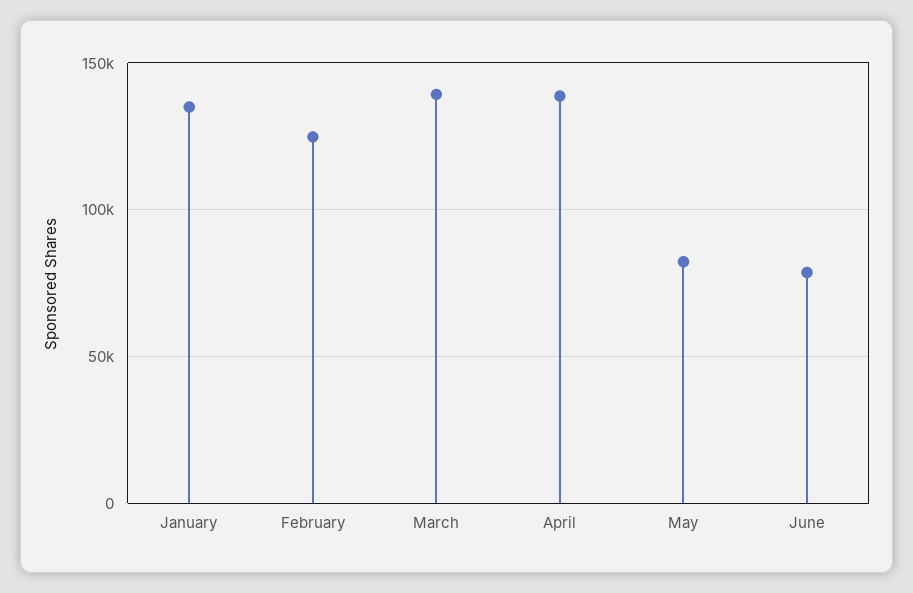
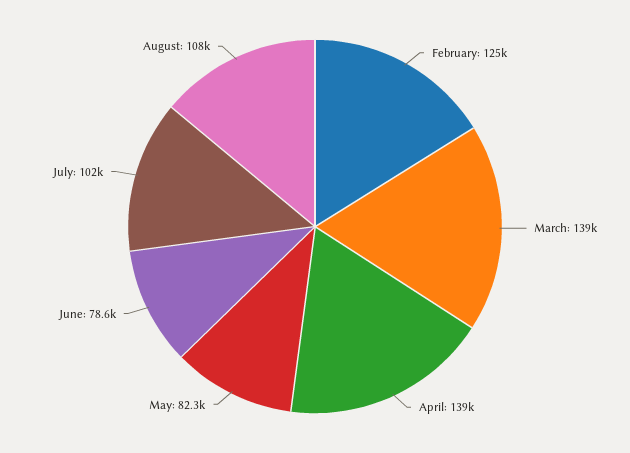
January: 135000 -> none
July: none -> 102000
August: none -> 108000

